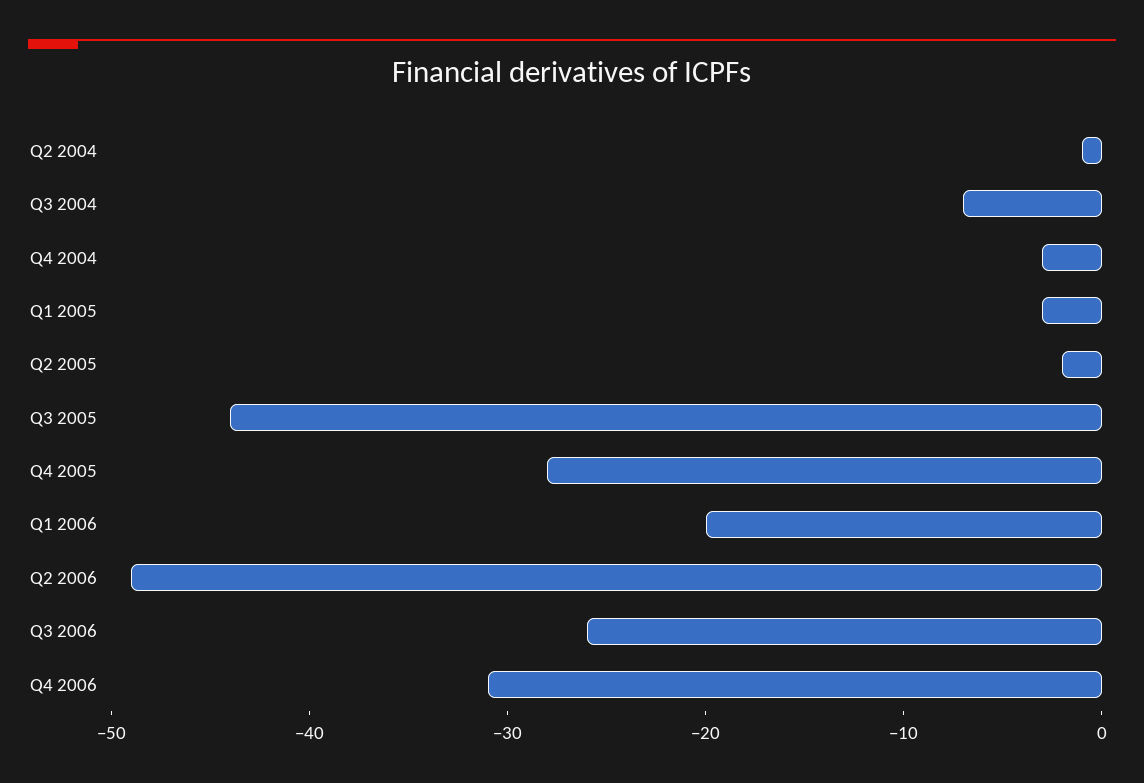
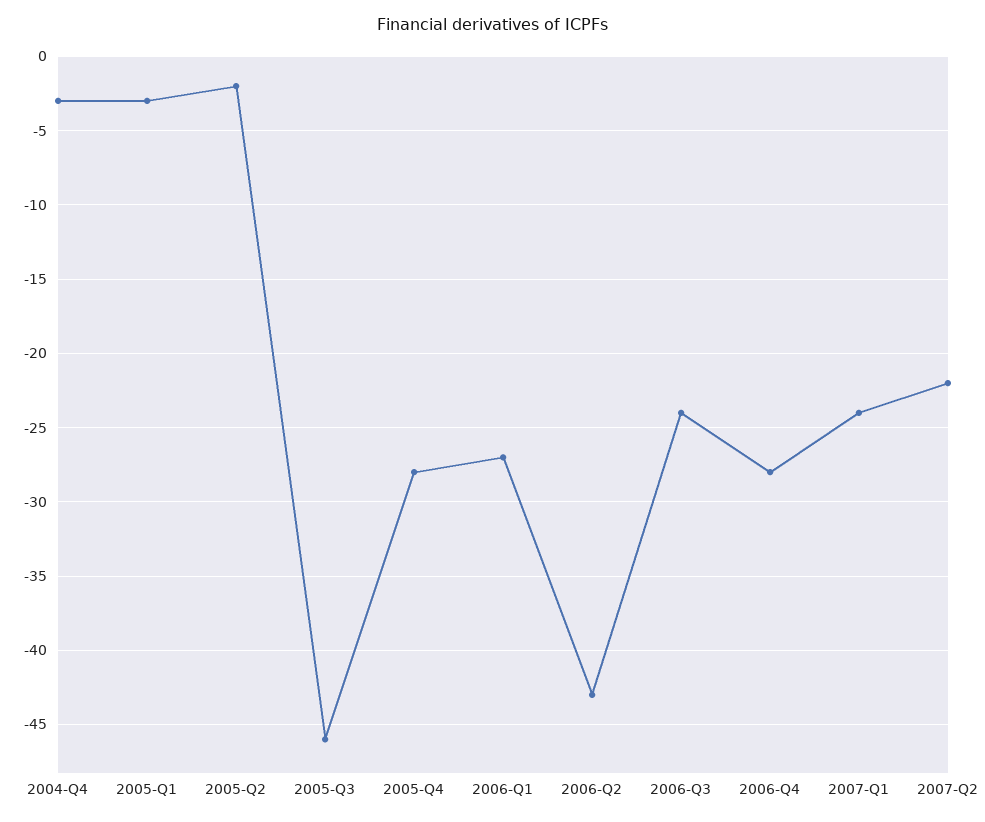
Q2 2004: -1 -> none
Q3 2004: -7 -> none
Q3 2005: -44 -> -46
Q1 2006: -20 -> -27
Q2 2006: -49 -> -43
Q3 2006: -26 -> -24
Q4 2006: -31 -> -28
2007-Q1: none -> -24
2007-Q2: none -> -22

